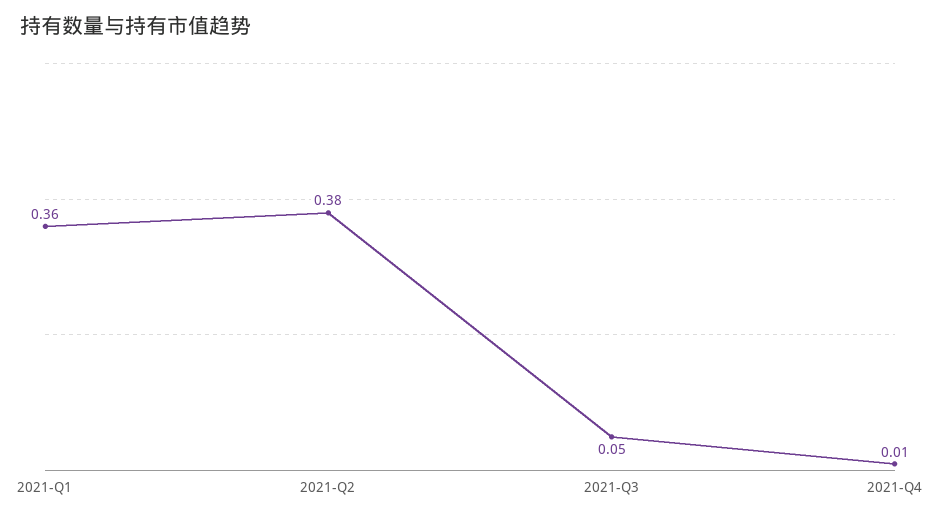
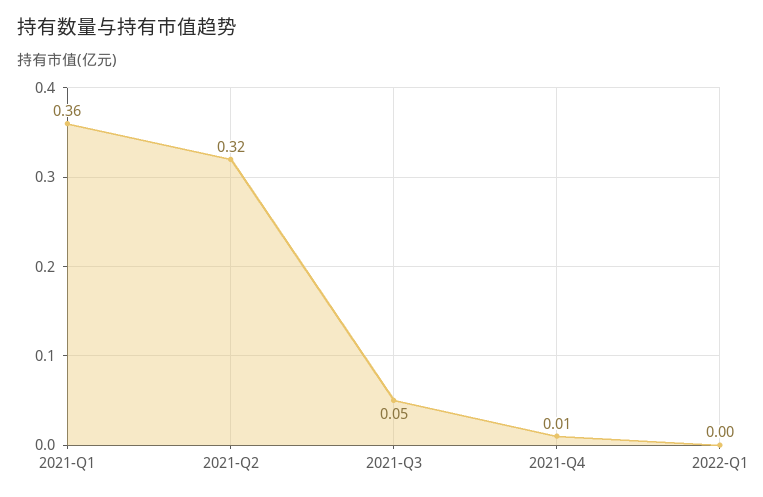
2021-Q2: 0.38 -> 0.32
2022-Q1: none -> 0

